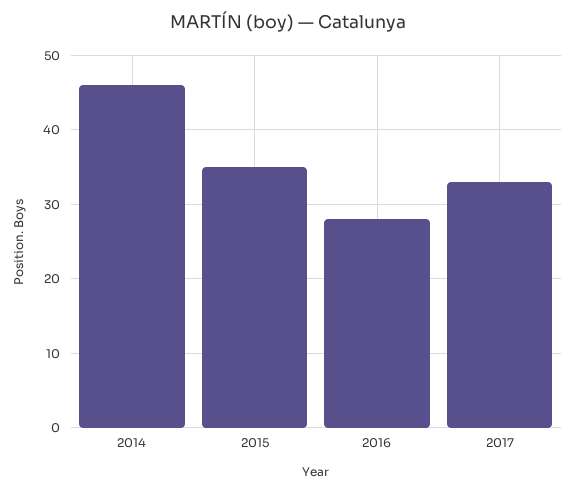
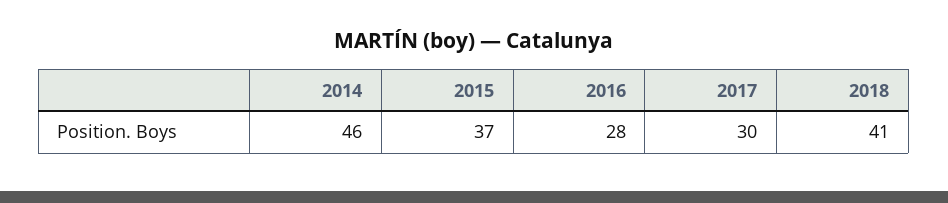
2015: 35 -> 37
2017: 33 -> 30
2018: none -> 41

